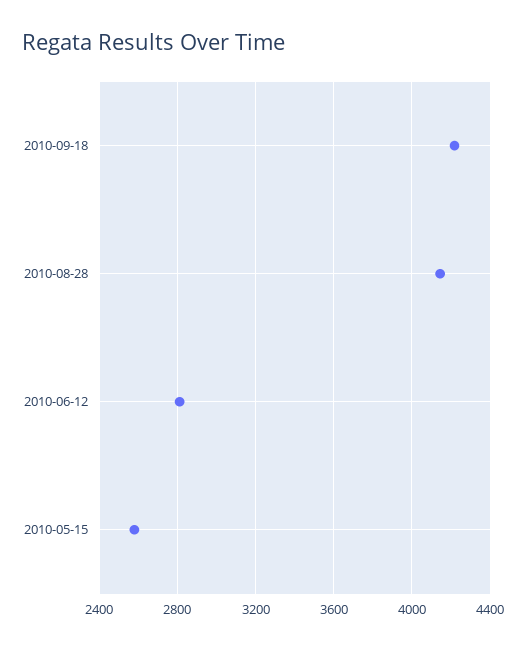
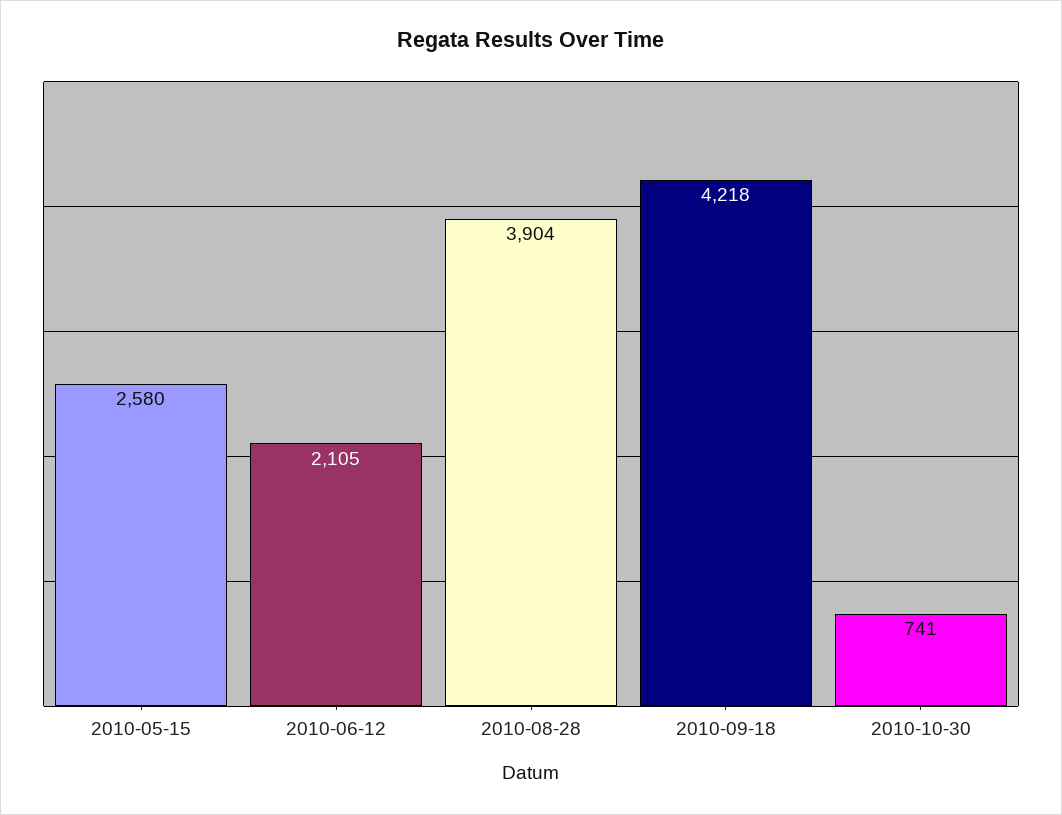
2010-08-28: 4150 -> 3904
2010-06-12: 2800 -> 2105
2010-10-30: none -> 741

